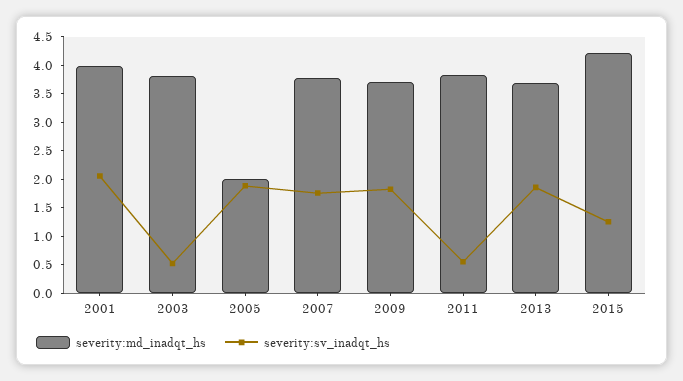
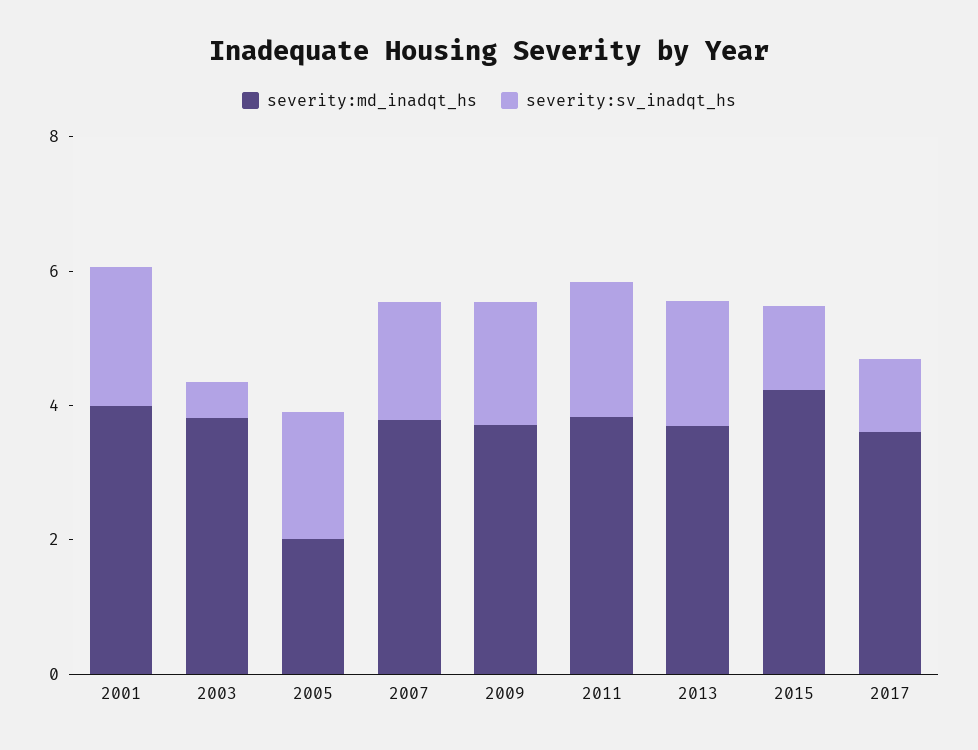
severity:sv_inadqt_hs, 2011: 0.5 -> 2
severity:md_inadqt_hs, 2017: none -> 3.5
severity:sv_inadqt_hs, 2017: none -> 1

